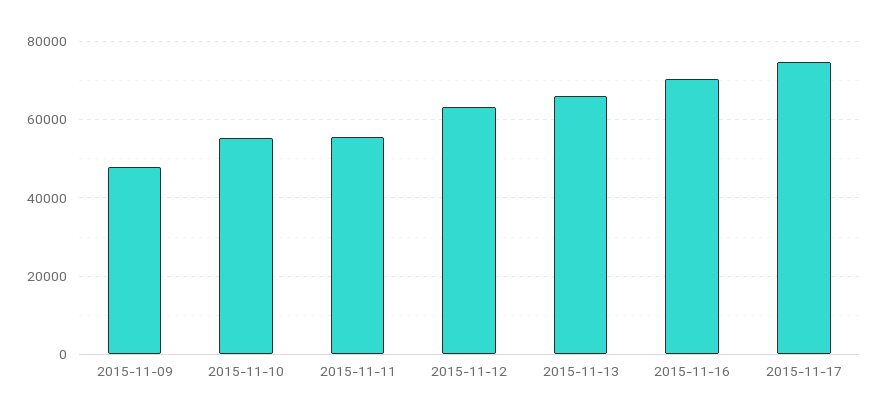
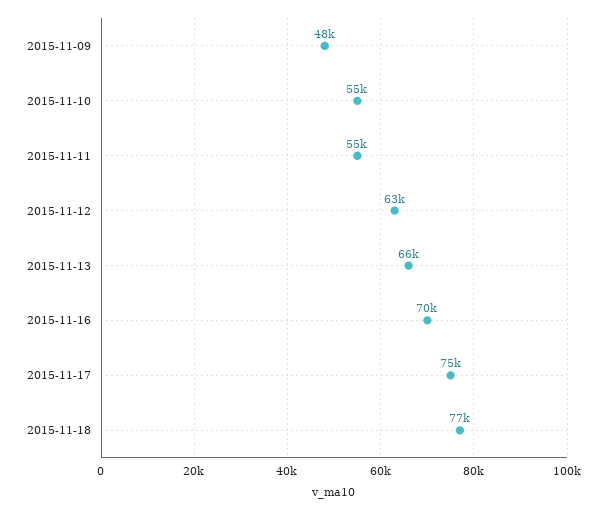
2015-11-18: none -> 77000

